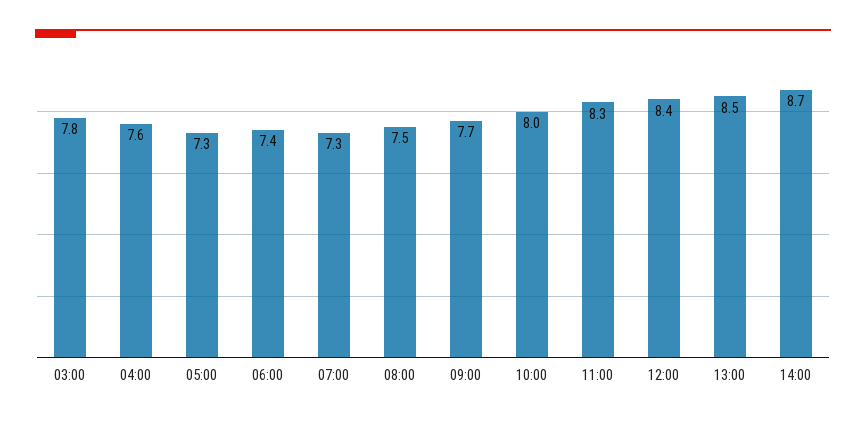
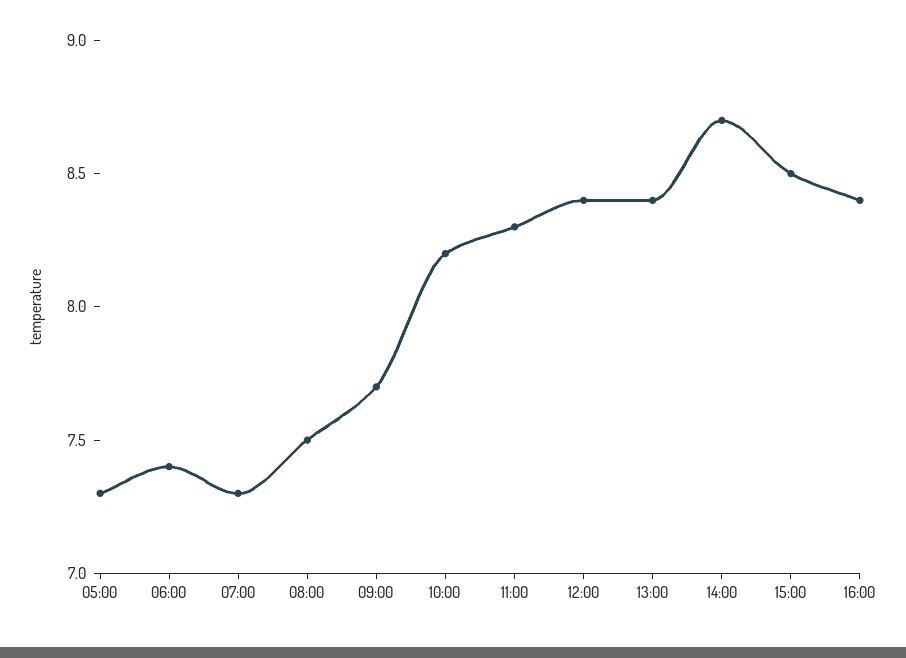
03:00: 7.8 -> none
04:00: 7.6 -> none
10:00: 8 -> 8.2
13:00: 8.5 -> 8.4
15:00: none -> 8.5
16:00: none -> 8.4

